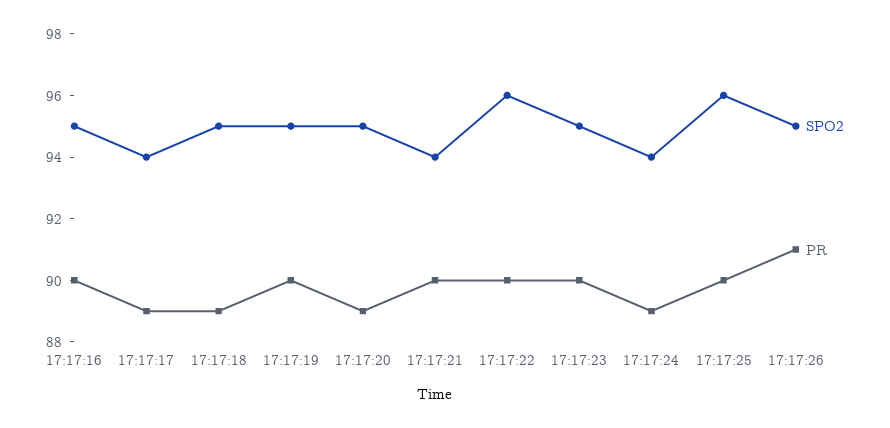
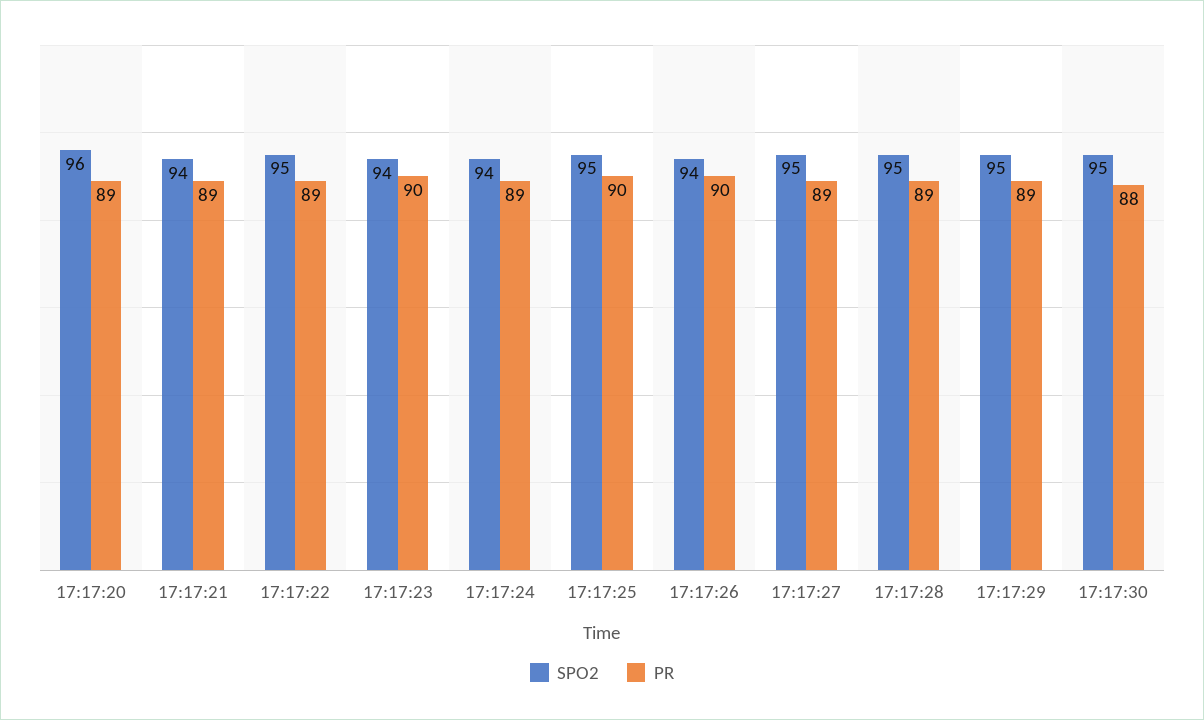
SPO2, 17:17:16: 95 -> none
PR, 17:17:16: 90 -> none
SPO2, 17:17:17: 94 -> none
PR, 17:17:17: 89 -> none
SPO2, 17:17:18: 95 -> none
PR, 17:17:18: 89 -> none
SPO2, 17:17:19: 95 -> none
PR, 17:17:19: 90 -> none
SPO2, 17:17:20: 95 -> 96
PR, 17:17:21: 90 -> 89
SPO2, 17:17:22: 96 -> 95
PR, 17:17:22: 90 -> 89
SPO2, 17:17:23: 95 -> 94
SPO2, 17:17:25: 96 -> 95
SPO2, 17:17:26: 95 -> 94
PR, 17:17:26: 91 -> 90
SPO2, 17:17:27: none -> 95
PR, 17:17:27: none -> 89
SPO2, 17:17:28: none -> 95
PR, 17:17:28: none -> 89
SPO2, 17:17:29: none -> 95
PR, 17:17:29: none -> 89
SPO2, 17:17:30: none -> 95
PR, 17:17:30: none -> 88

